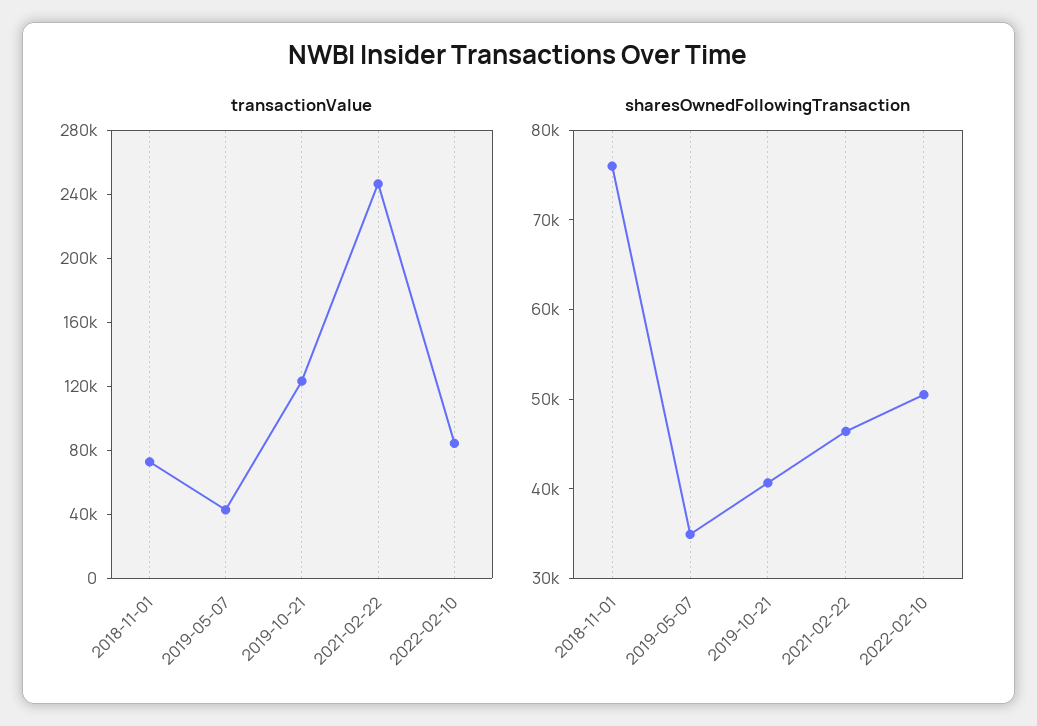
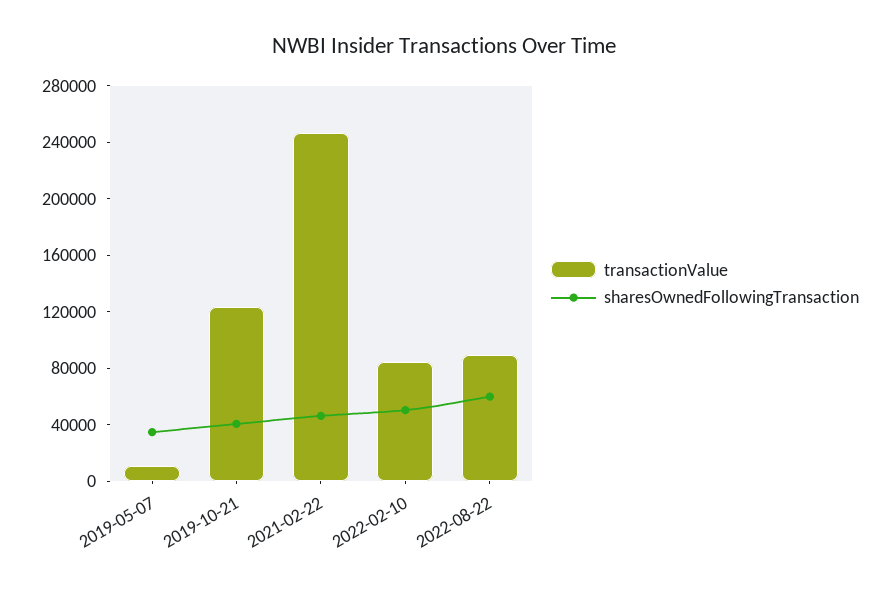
transactionValue, 2018-11-01: 70000 -> none
transactionValue, 2019-05-07: 40000 -> 10000
sharesOwnedFollowingTransaction, 2018-11-01: 76000 -> none
transactionValue, 2022-08-22: none -> 90000
sharesOwnedFollowingTransaction, 2022-08-22: none -> 60000

